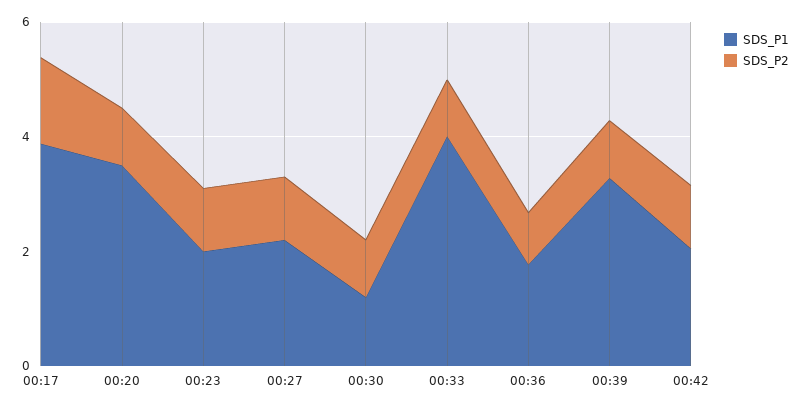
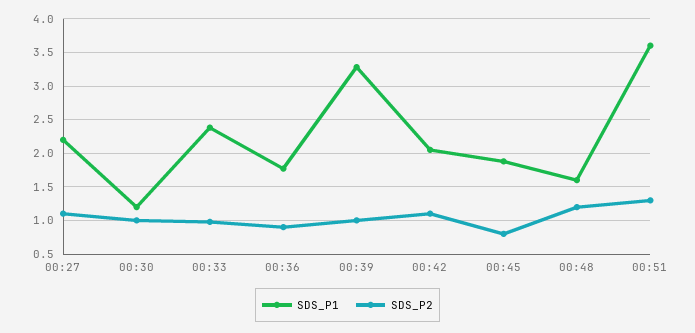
SDS_P1, 00:17: 4 -> none
SDS_P2, 00:17: 1.5 -> none
SDS_P1, 00:20: 3.5 -> none
SDS_P2, 00:20: 1 -> none
SDS_P1, 00:23: 2 -> none
SDS_P2, 00:23: 1 -> none
SDS_P1, 00:33: 4 -> 2.4
SDS_P1, 00:45: none -> 1.9
SDS_P2, 00:45: none -> 0.8
SDS_P1, 00:48: none -> 1.6
SDS_P2, 00:48: none -> 1.2
SDS_P1, 00:51: none -> 3.6
SDS_P2, 00:51: none -> 1.3

